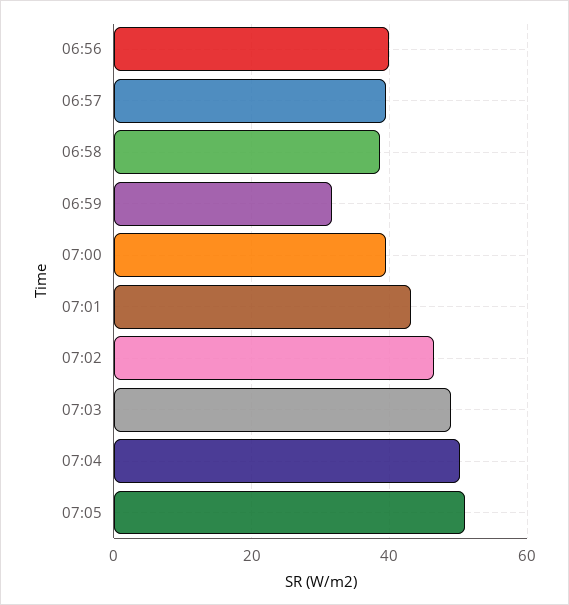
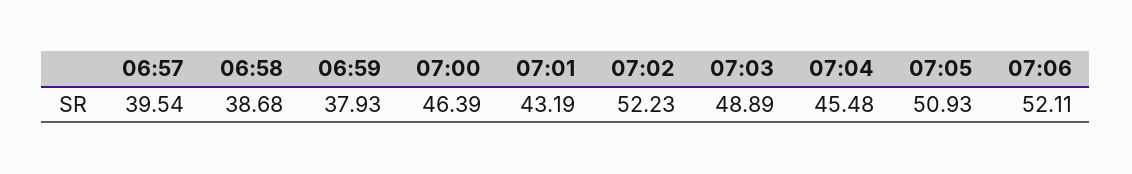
06:56: 40 -> none
06:59: 32 -> 37.93
07:00: 40 -> 46.39
07:02: 46 -> 52.23
07:04: 50 -> 45.48
07:06: none -> 52.11

